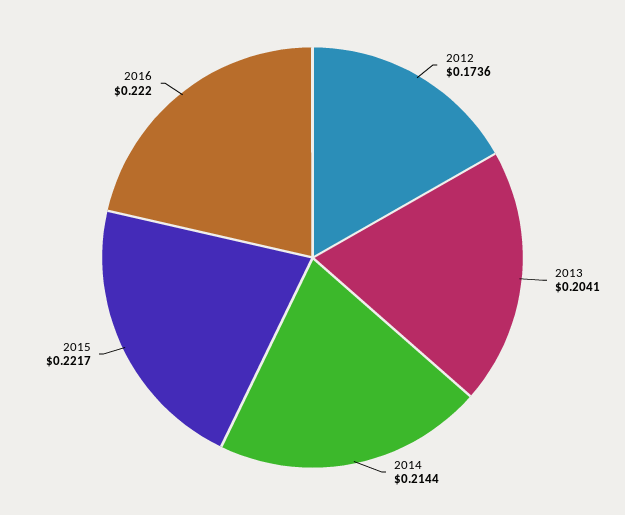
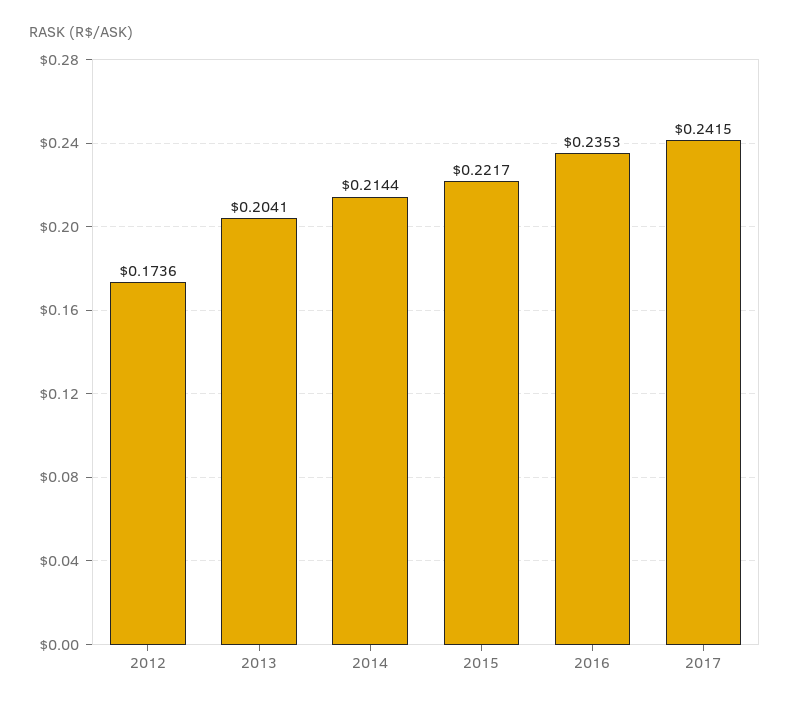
2016: 0.222 -> 0.2353
2017: none -> 0.2415

